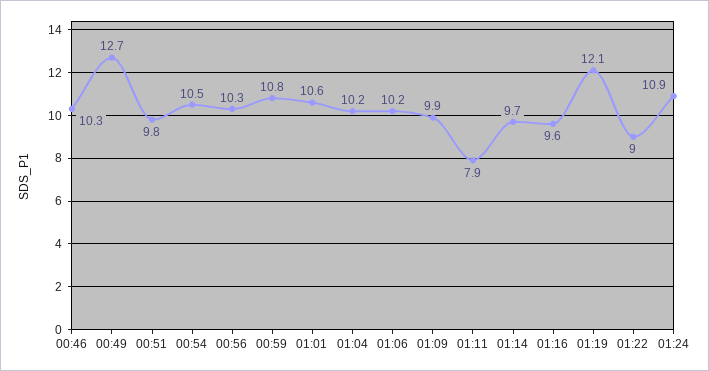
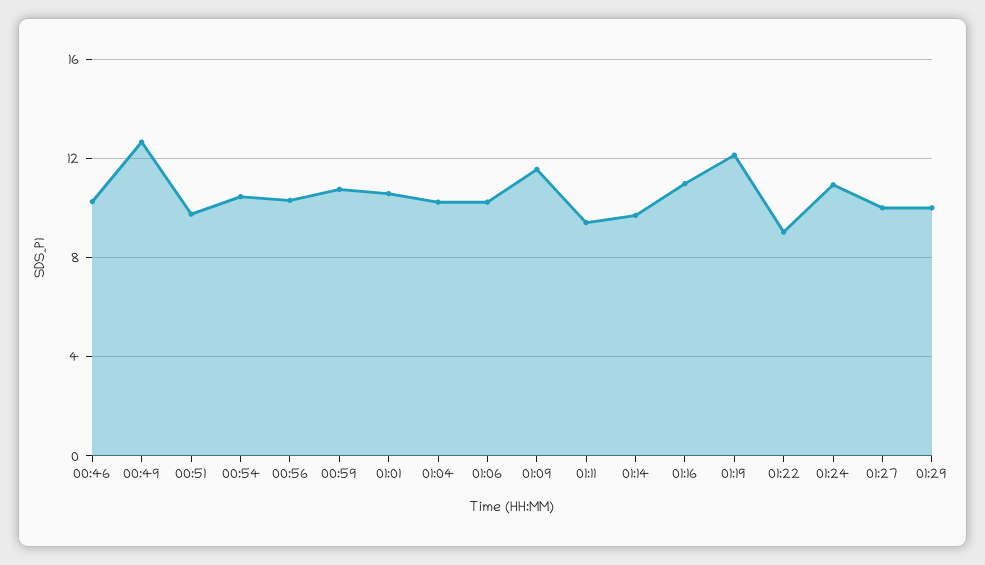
01:09: 9.9 -> 11.5
01:11: 7.9 -> 9.5
01:16: 9.6 -> 11
01:27: none -> 10
01:29: none -> 10

